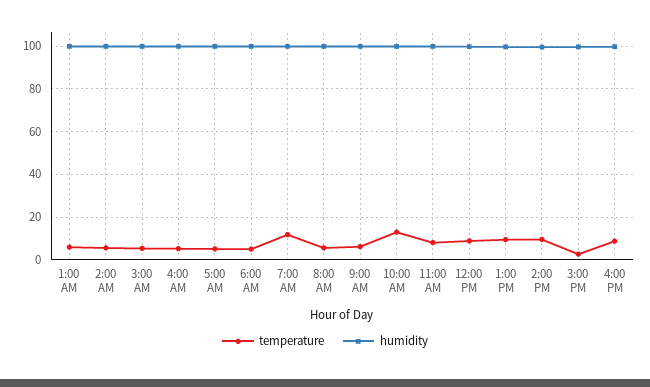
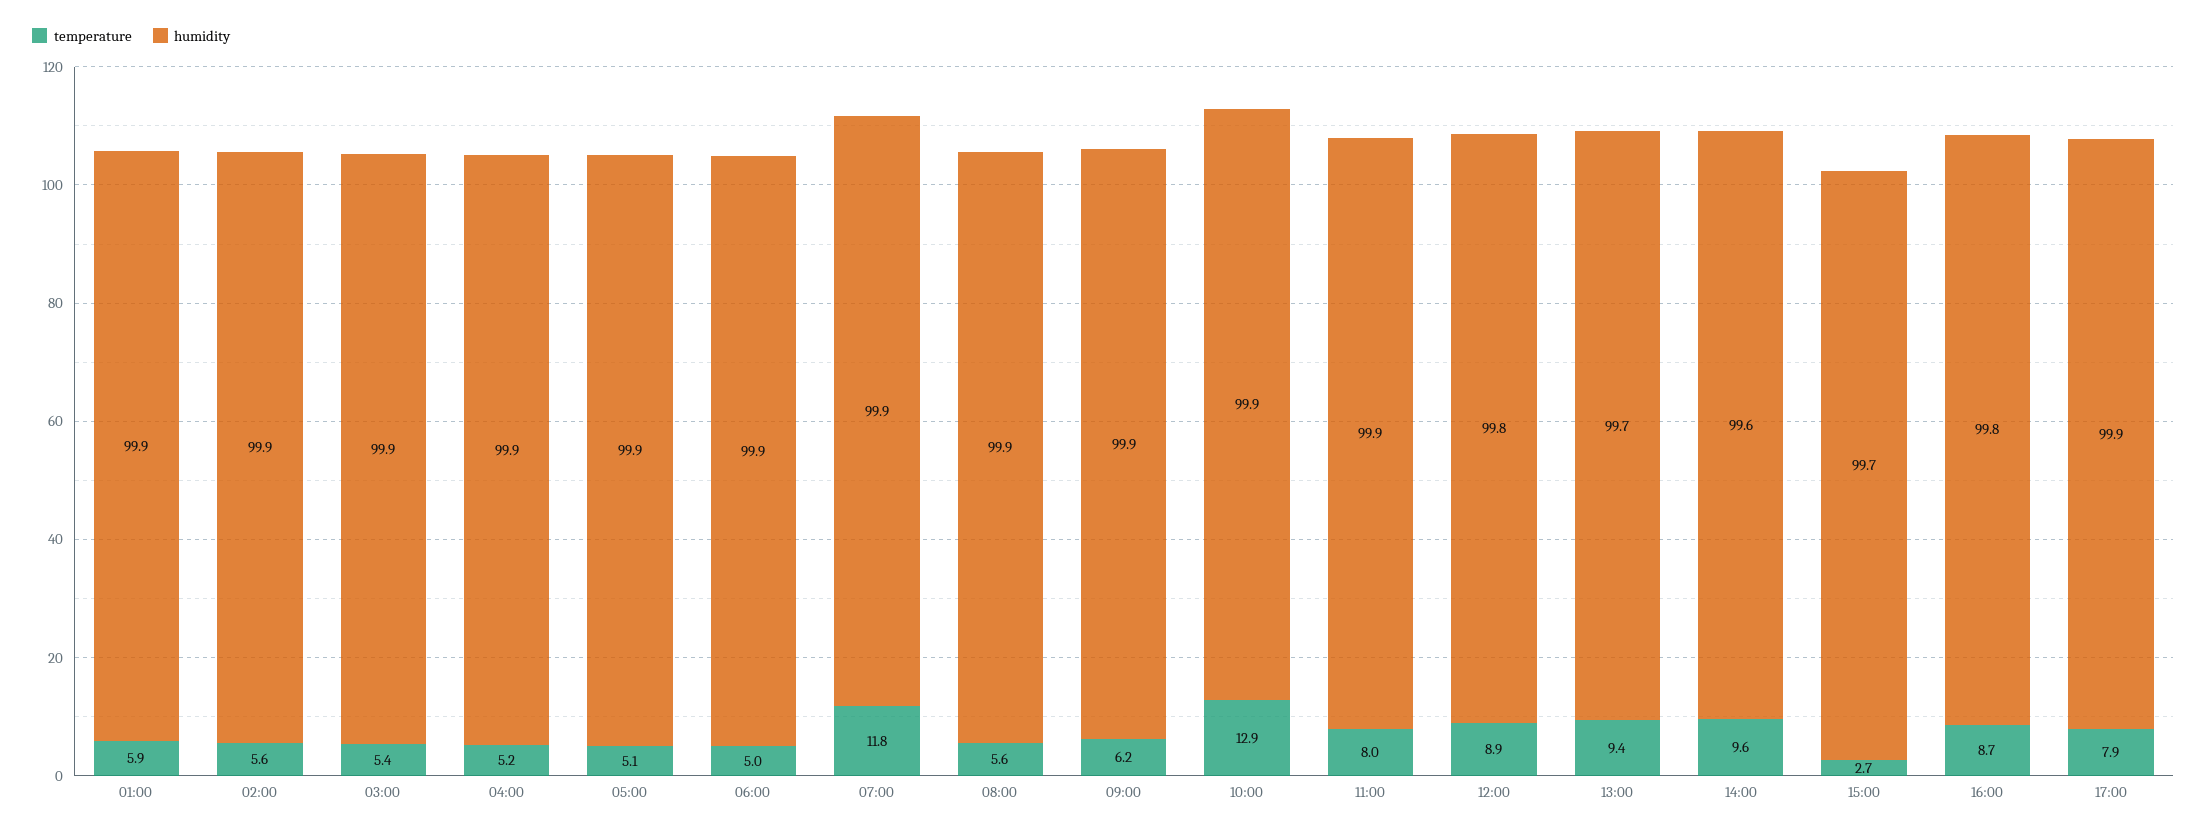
temperature, 17:00: none -> 7.9
humidity, 17:00: none -> 99.9

